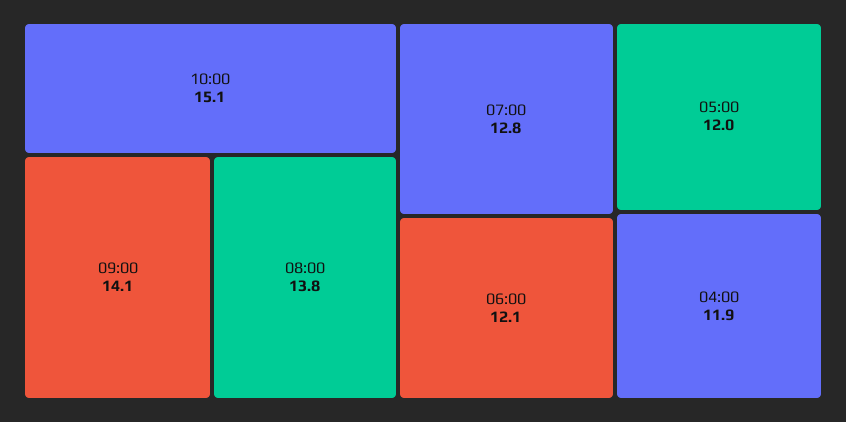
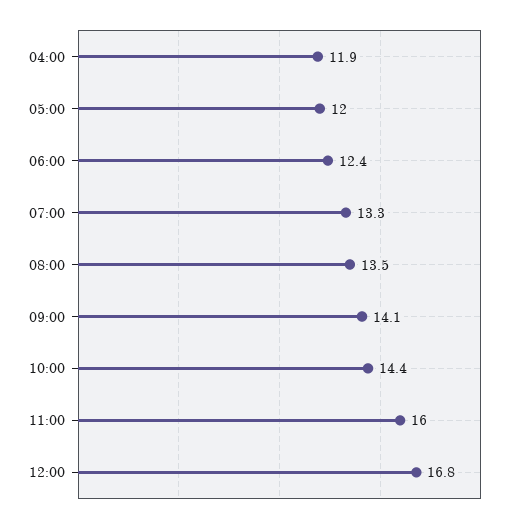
10:00: 15.1 -> 14.4
08:00: 13.8 -> 13.5
07:00: 12.8 -> 13.3
06:00: 12.1 -> 12.4
11:00: none -> 16
12:00: none -> 16.8

